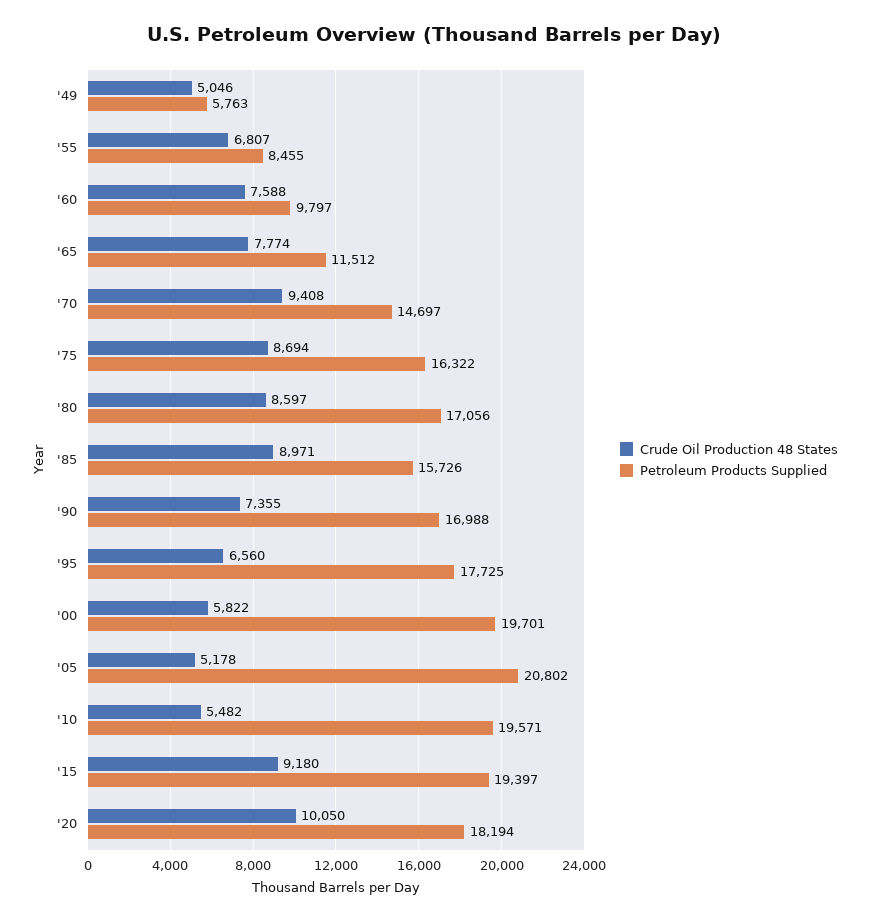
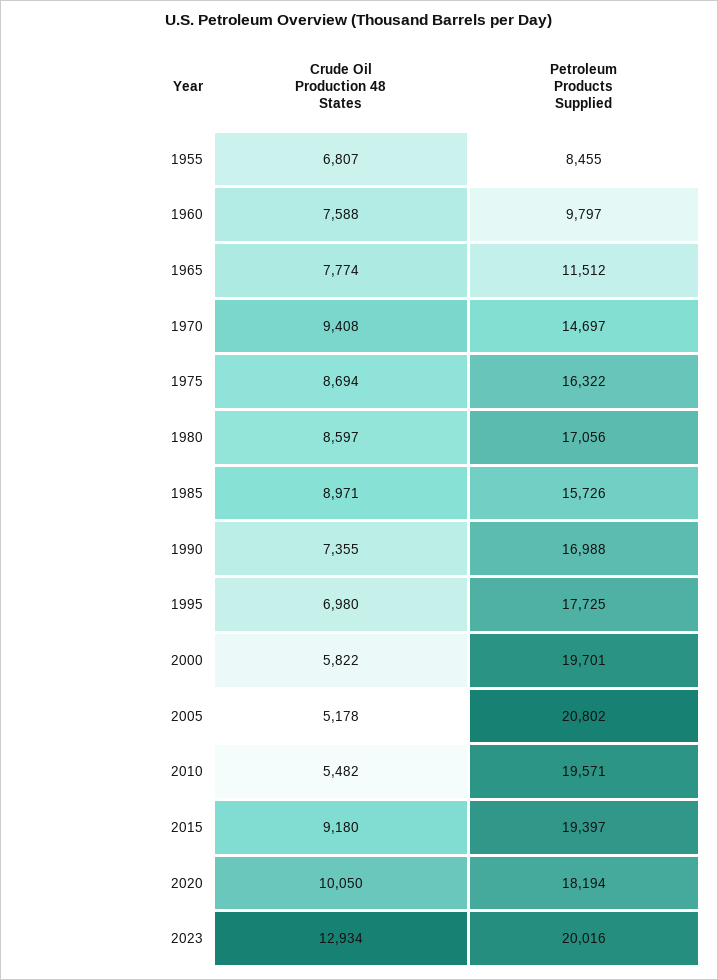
Crude Oil Production 48 States, '49: 5046 -> none
Petroleum Products Supplied, '49: 5763 -> none
Crude Oil Production 48 States, '95: 6560 -> 6980
Crude Oil Production 48 States, 2023: none -> 12934
Petroleum Products Supplied, 2023: none -> 20016

